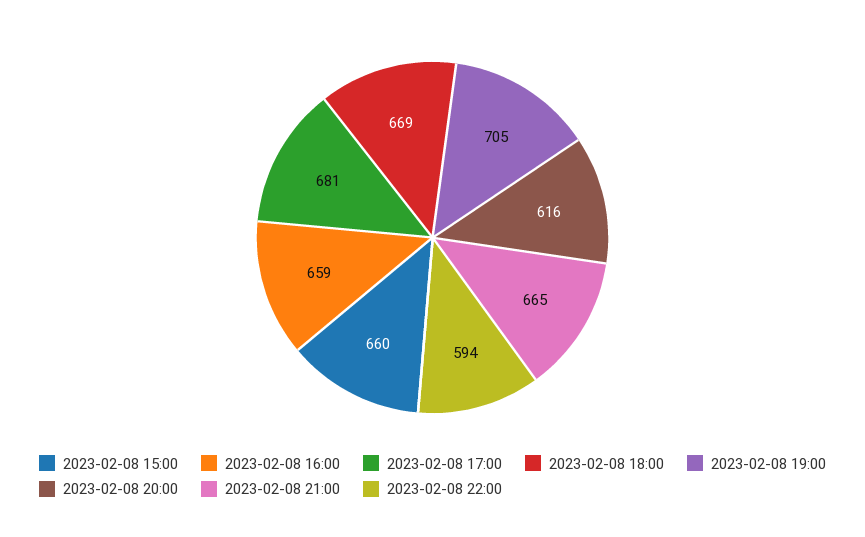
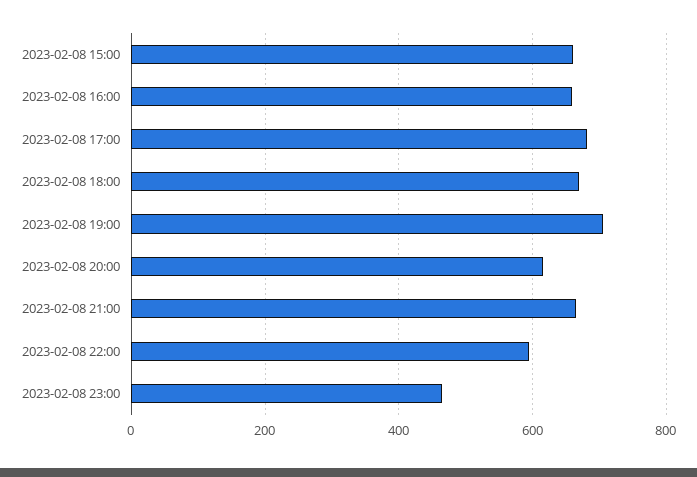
2023-02-08 23:00: none -> 460

